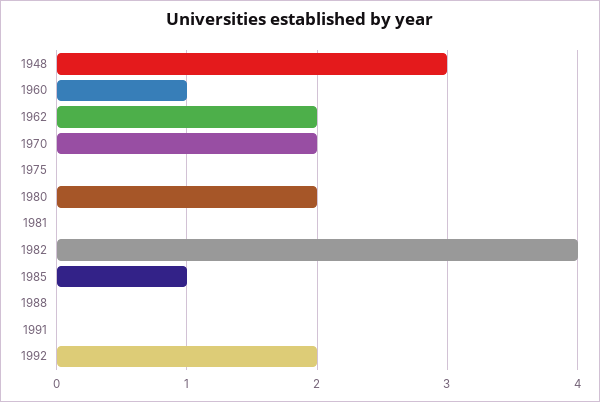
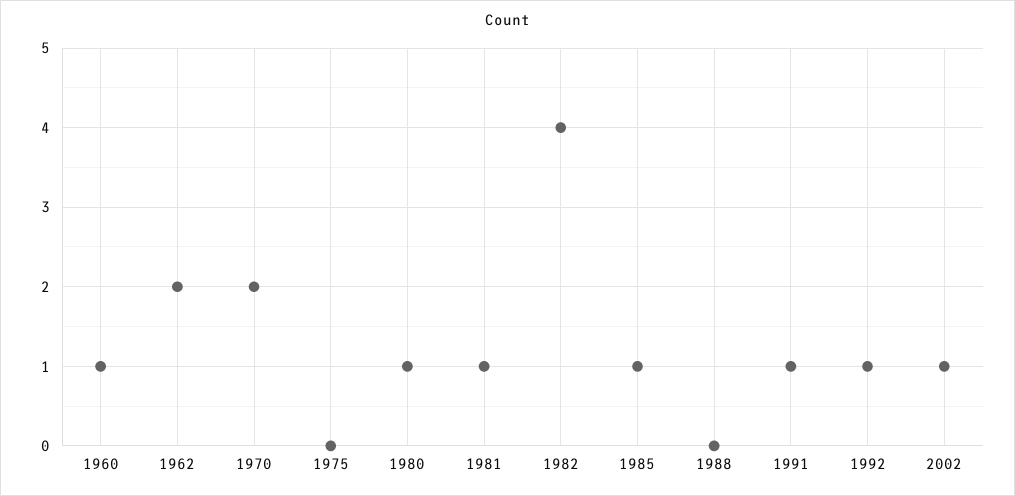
1948: 3 -> none
1980: 2 -> 1
1981: 0 -> 1
1991: 0 -> 1
1992: 2 -> 1
2002: none -> 1

